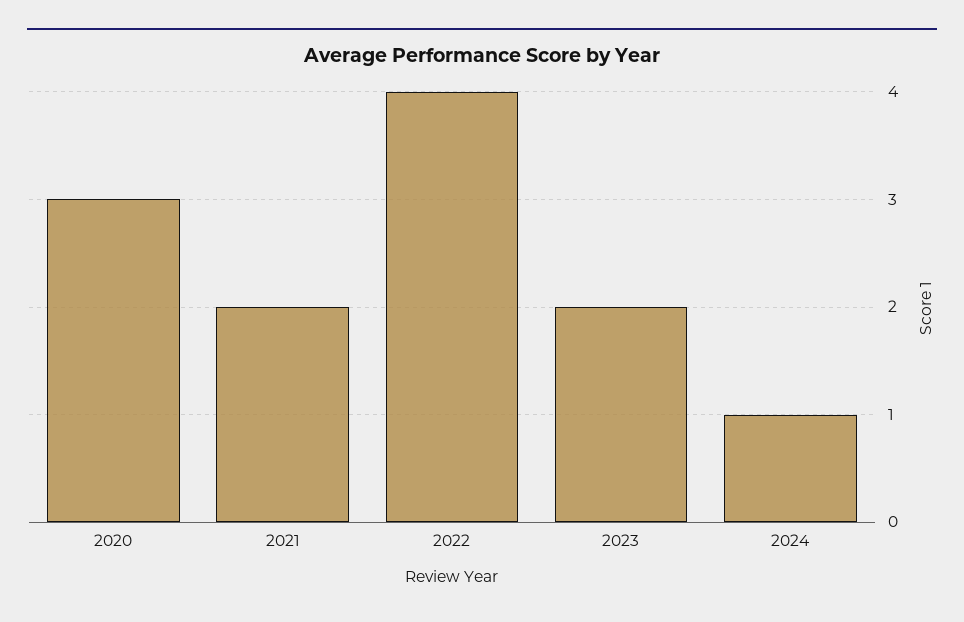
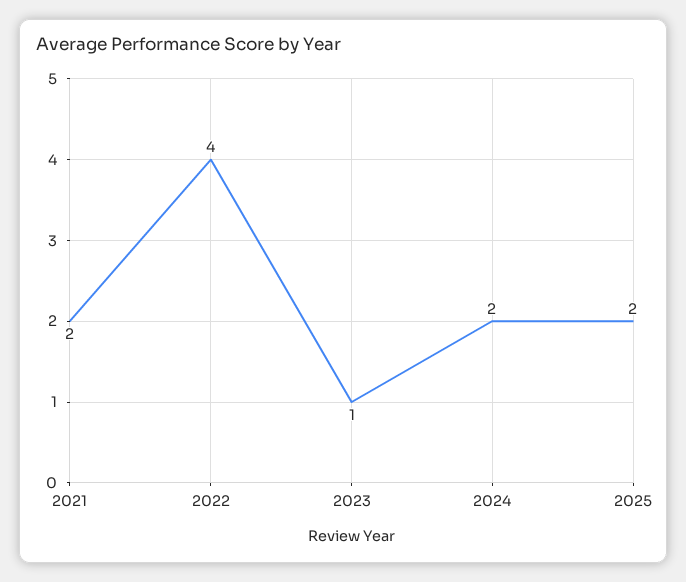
2020: 3 -> none
2023: 2 -> 1
2024: 1 -> 2
2025: none -> 2

